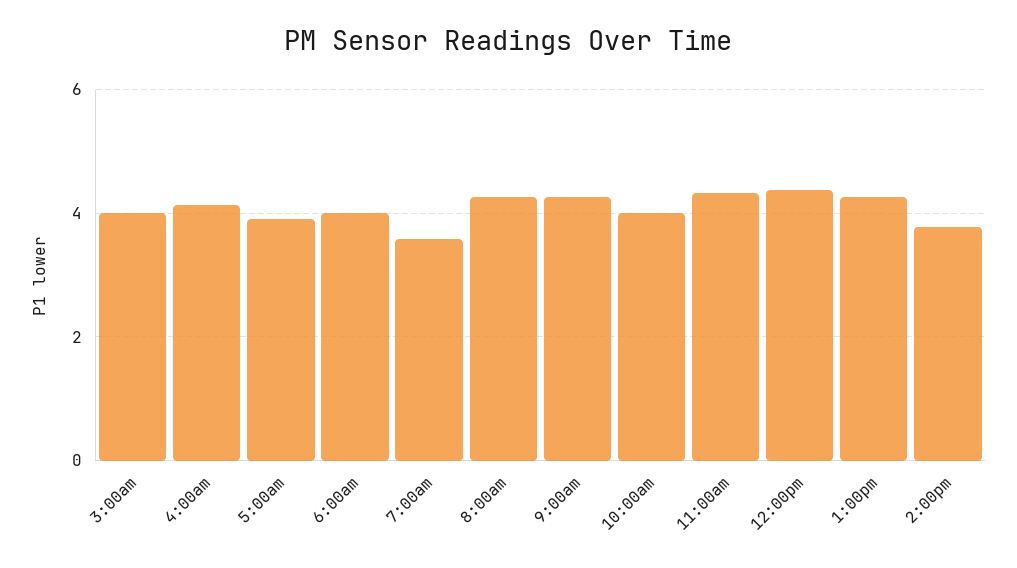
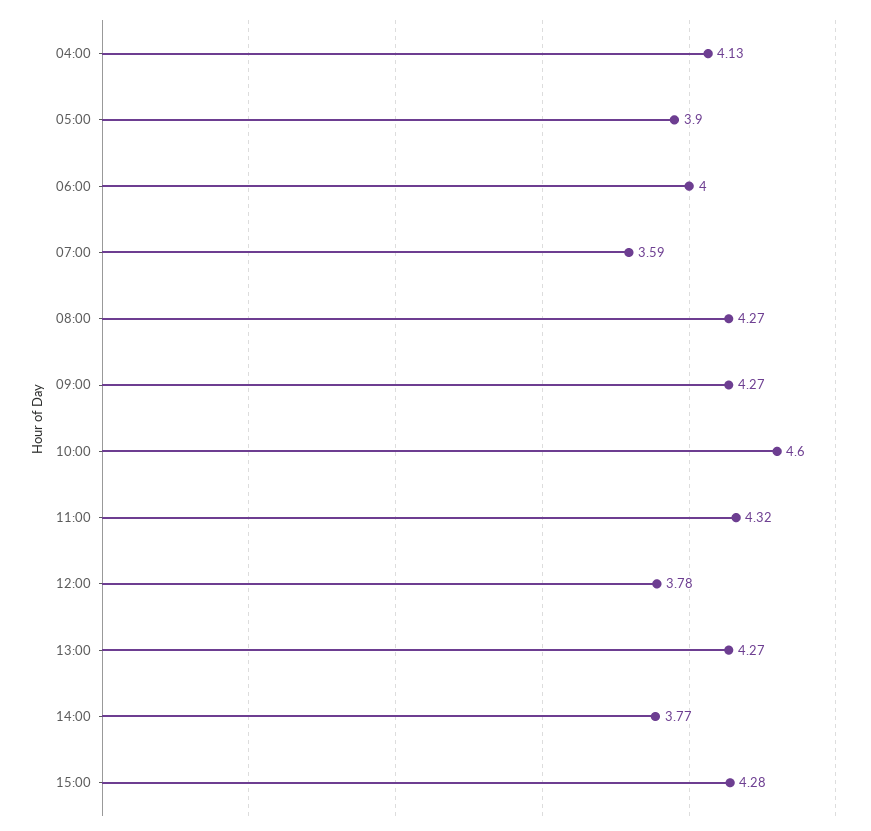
3:00am: 4 -> none
10:00am: 4 -> 4.6
12:00pm: 4.4 -> 3.78
15:00: none -> 4.28

